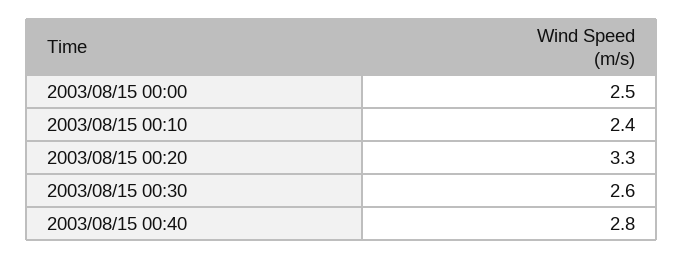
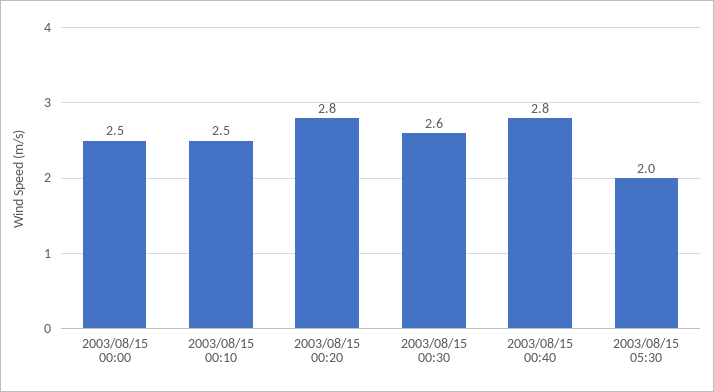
2003/08/15 00:10: 2.4 -> 2.5
2003/08/15 00:20: 3.3 -> 2.8
2003/08/15 05:30: none -> 2

